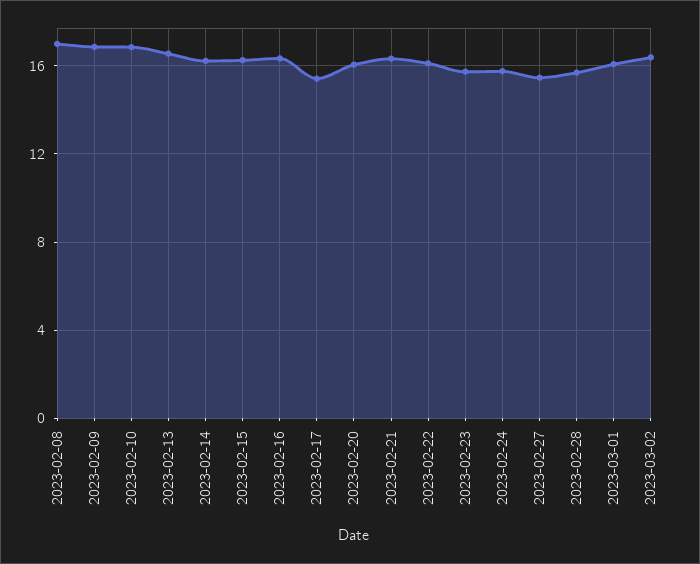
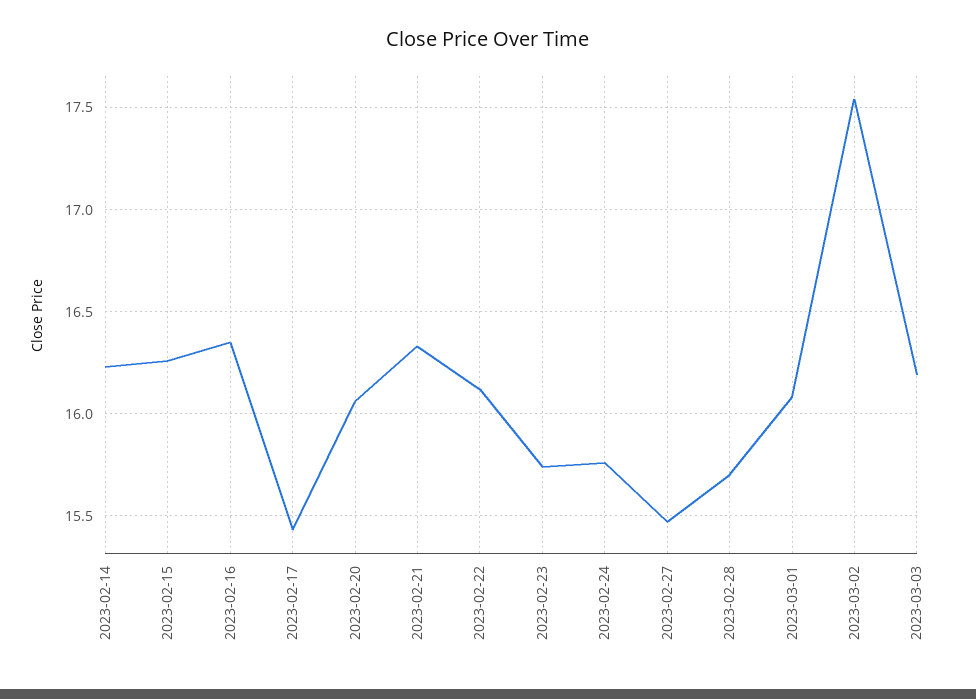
2023-02-08: 17 -> none
2023-02-09: 17 -> none
2023-02-10: 17 -> none
2023-02-13: 16.5 -> none
2023-03-02: 16.5 -> 17.55
2023-03-03: none -> 16.2

